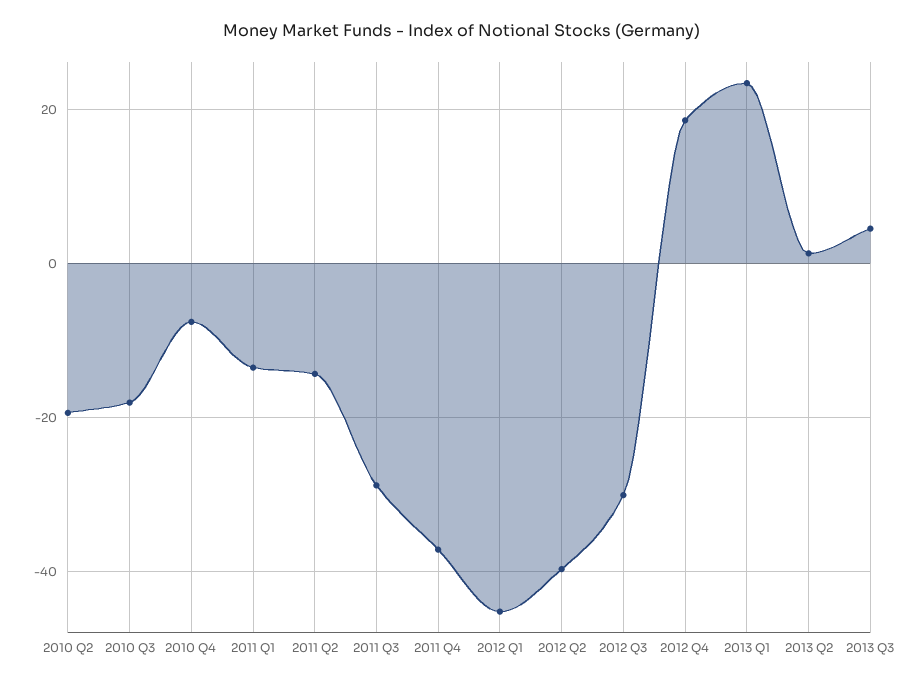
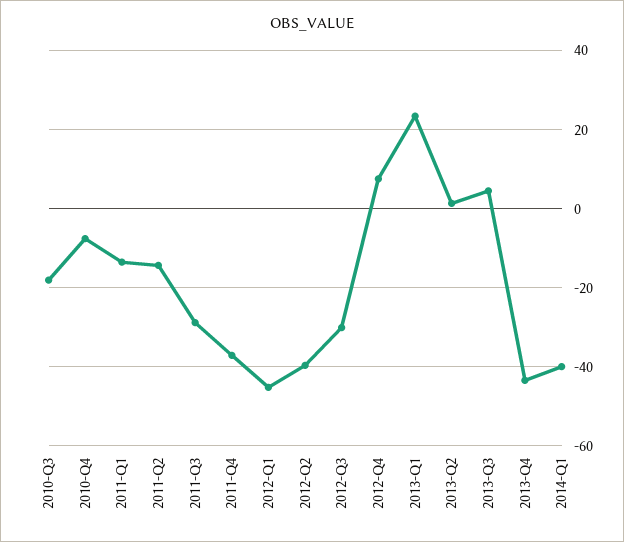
2010 Q2: -20 -> none
2012 Q4: 18 -> 8
2013-Q4: none -> -44
2014-Q1: none -> -40

